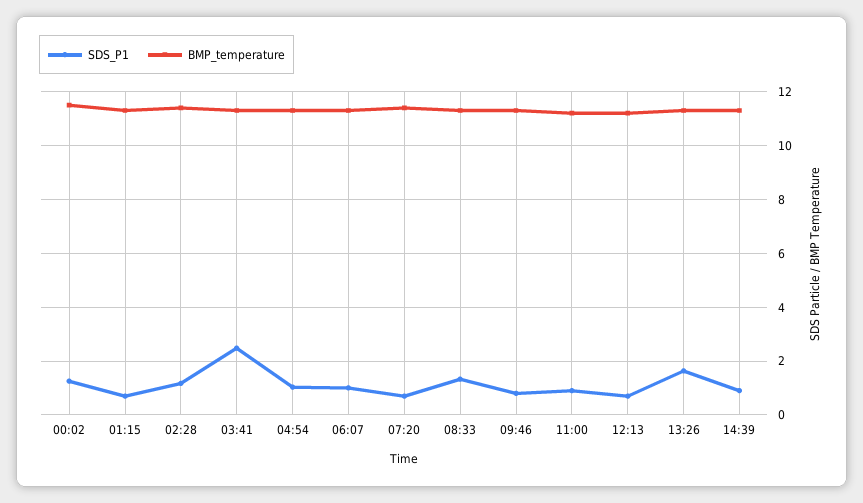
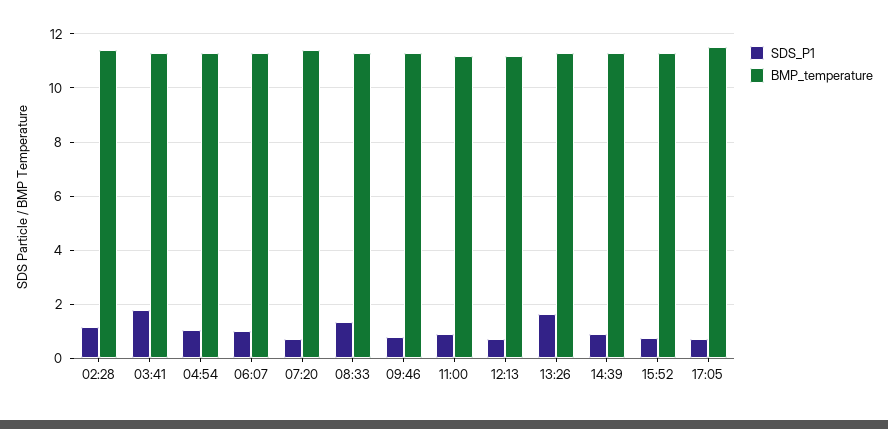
SDS_P1, 00:02: 1.25 -> none
BMP_temperature, 00:02: 11.5 -> none
SDS_P1, 01:15: 0.75 -> none
BMP_temperature, 01:15: 11.25 -> none
SDS_P1, 03:41: 2.5 -> 1.75
SDS_P1, 15:52: none -> 0.75
BMP_temperature, 15:52: none -> 11.25
SDS_P1, 17:05: none -> 0.75
BMP_temperature, 17:05: none -> 11.5

